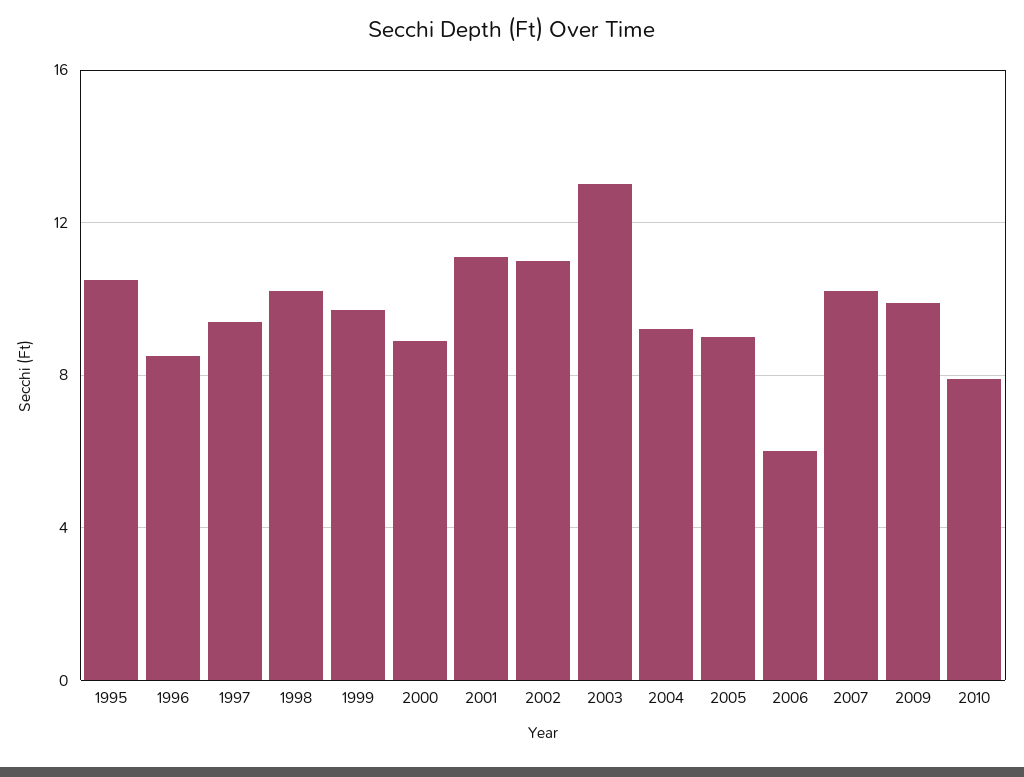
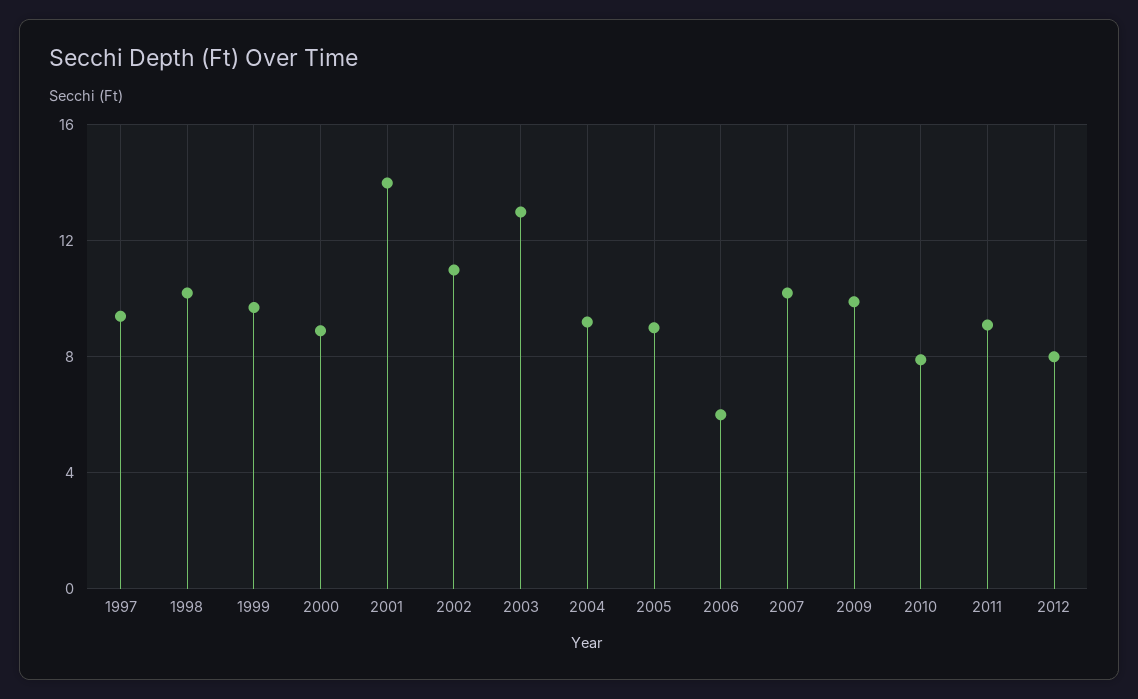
1995: 10.5 -> none
1996: 8.5 -> none
2001: 11 -> 14
2011: none -> 9
2012: none -> 8

